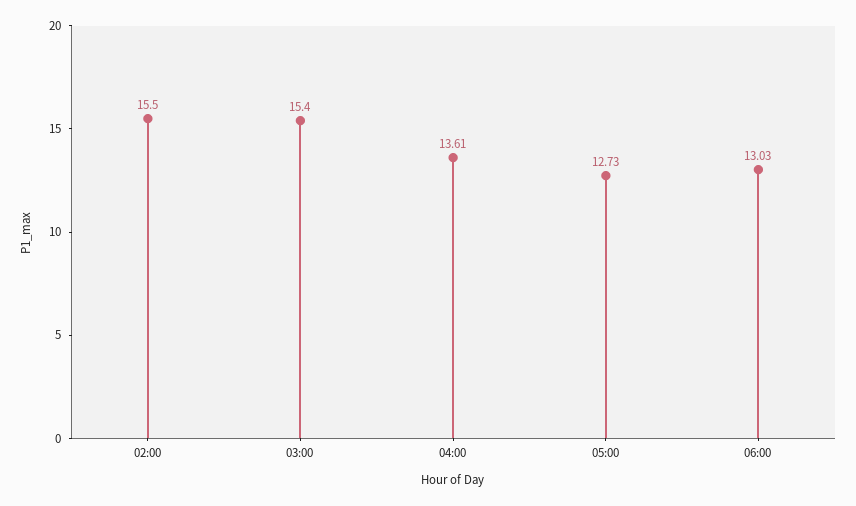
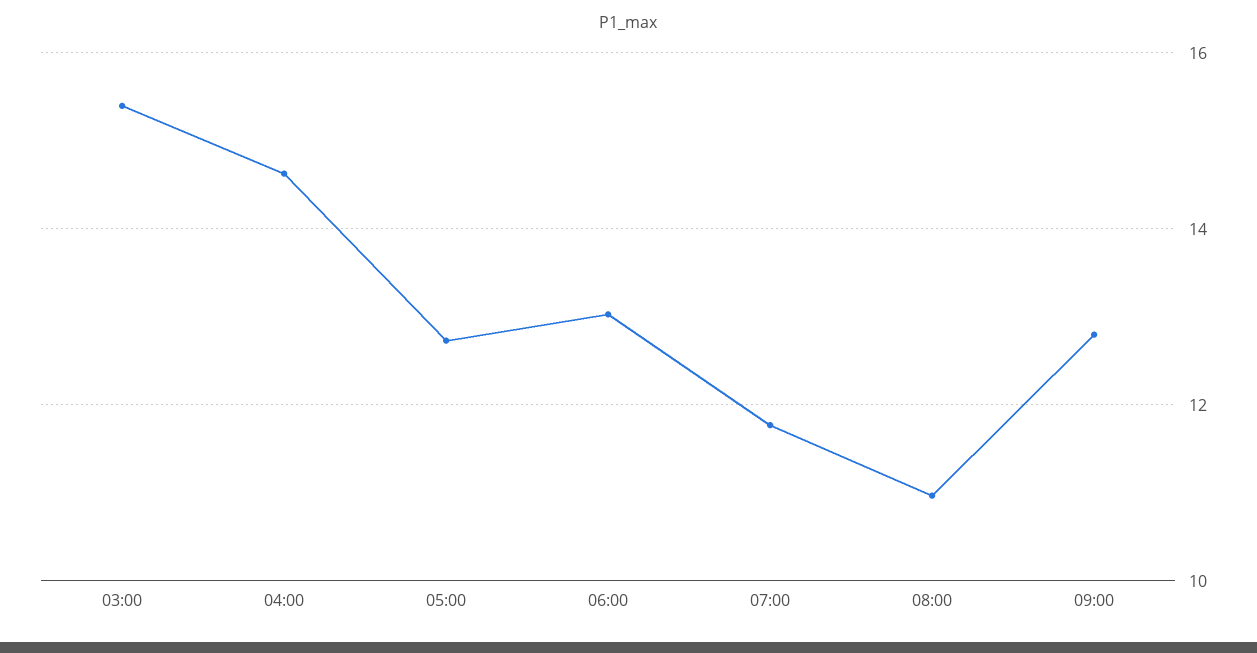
02:00: 15.5 -> none
04:00: 13.61 -> 14.6
07:00: none -> 11.8
08:00: none -> 11
09:00: none -> 12.8

